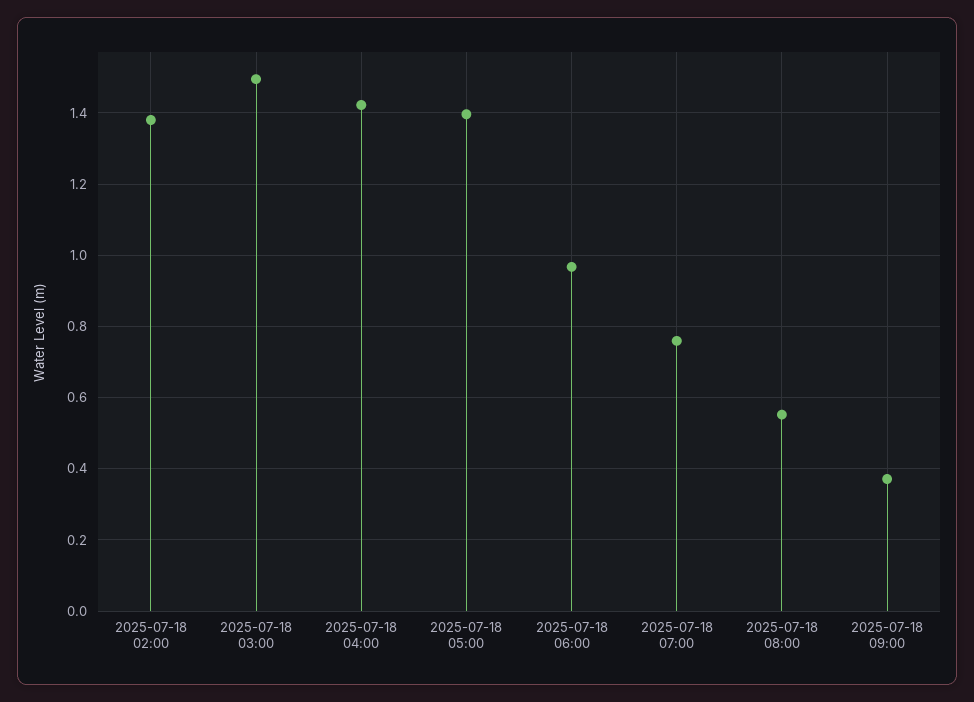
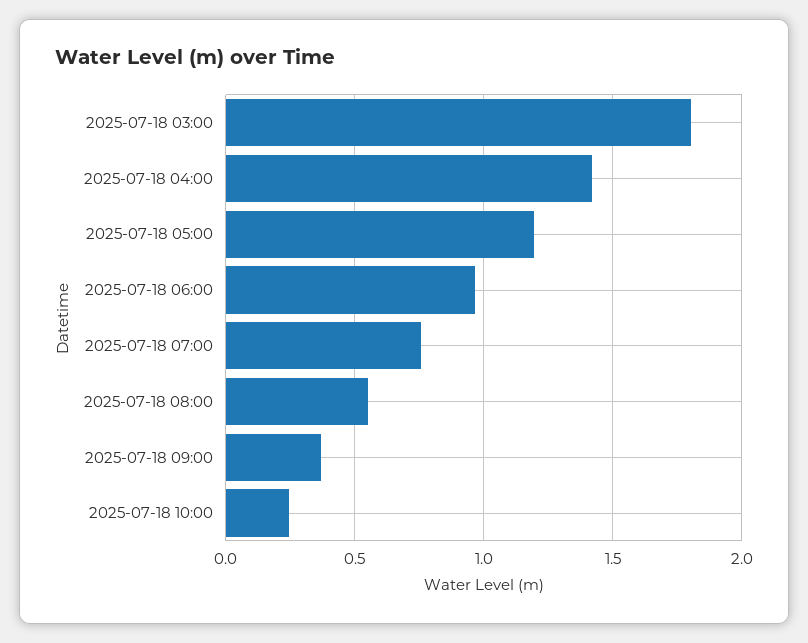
2025-07-18 02:00: 1.38 -> none
2025-07-18 03:00: 1.5 -> 1.8
2025-07-18 05:00: 1.4 -> 1.2
2025-07-18 10:00: none -> 0.25

